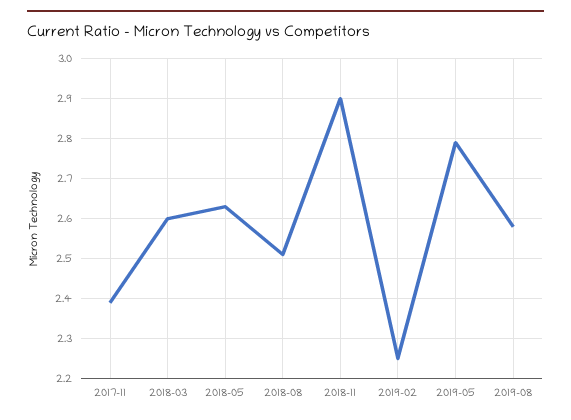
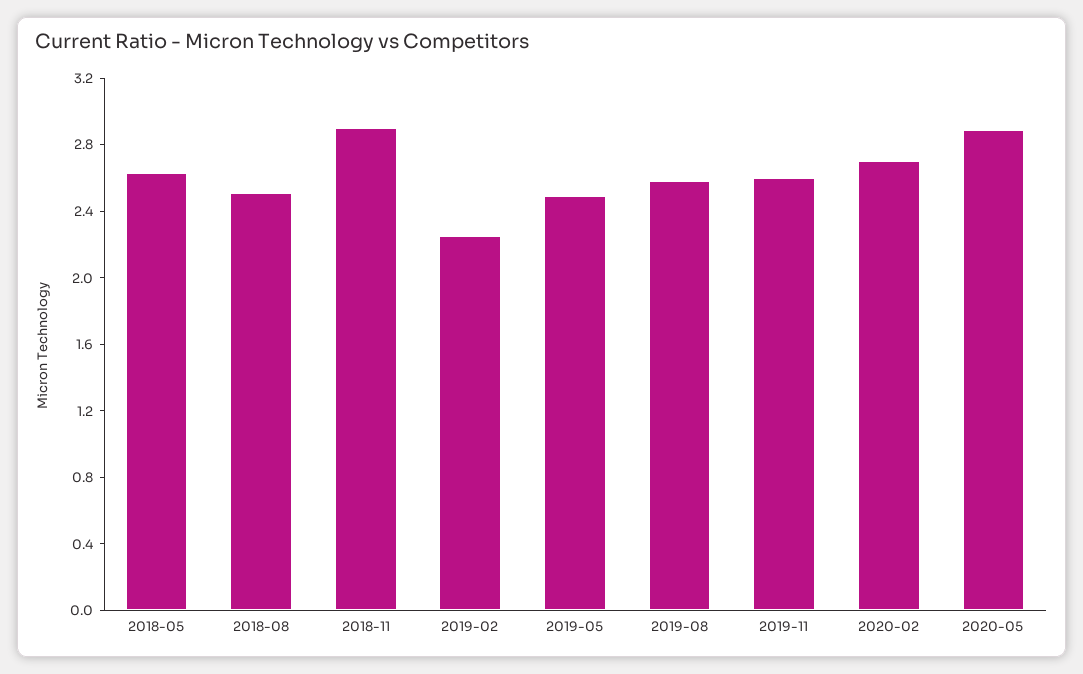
2017-11: 2.4 -> none
2018-03: 2.6 -> none
2019-05: 2.8 -> 2.5
2019-11: none -> 2.6
2020-02: none -> 2.7
2020-05: none -> 2.9

